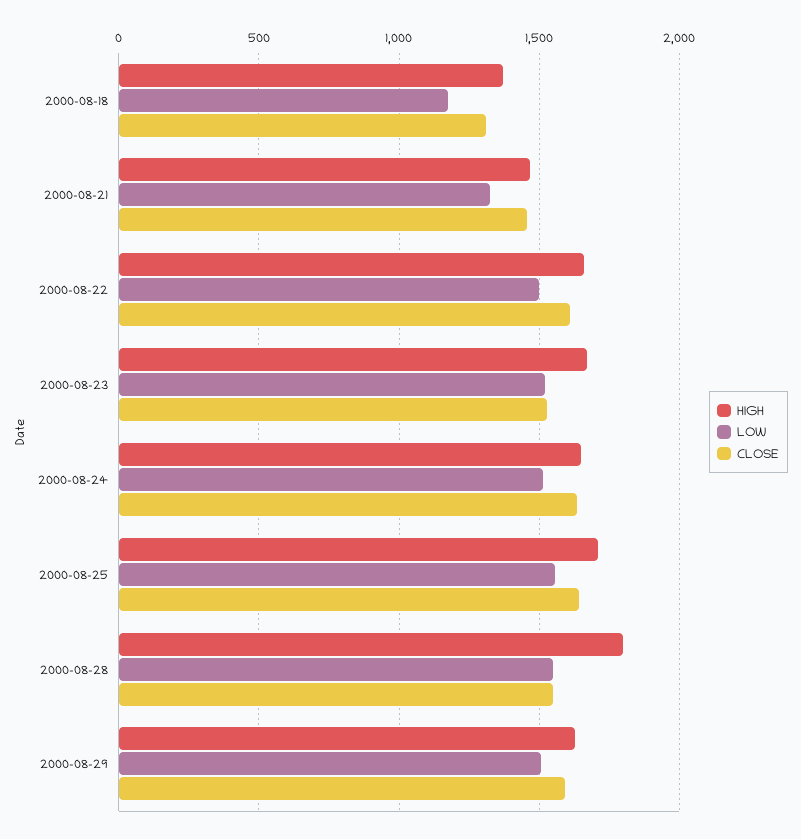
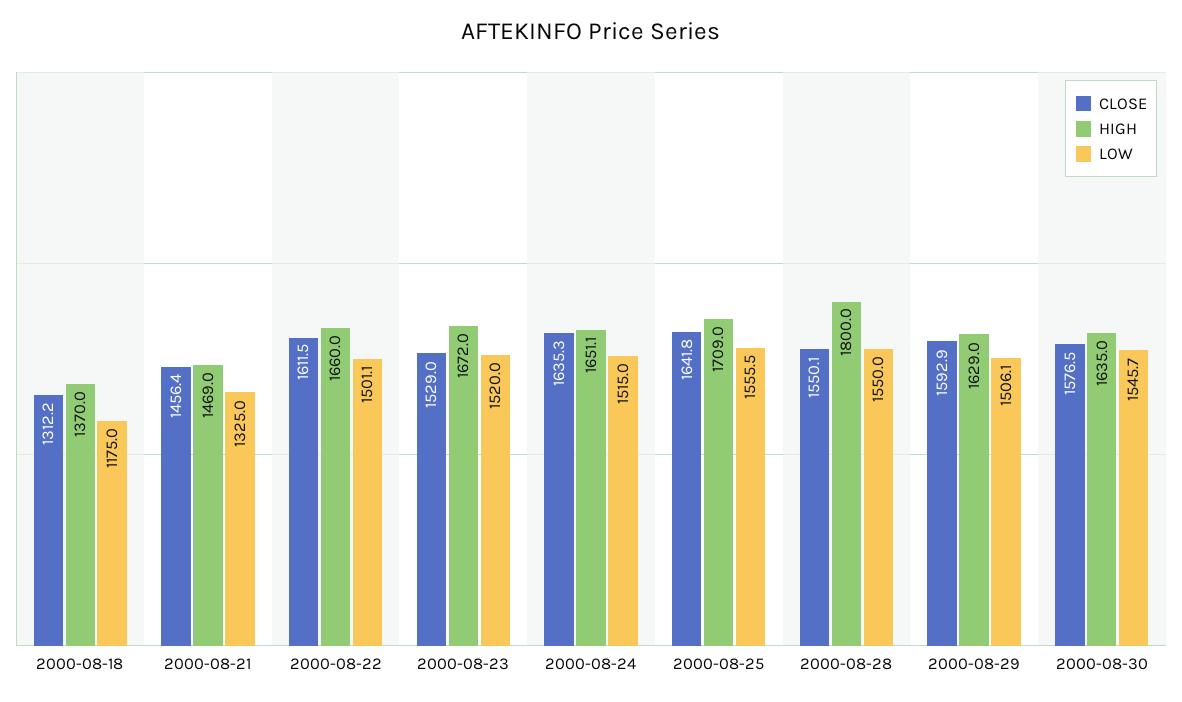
CLOSE, 2000-08-30: none -> 1576.5
HIGH, 2000-08-30: none -> 1635
LOW, 2000-08-30: none -> 1545.7

